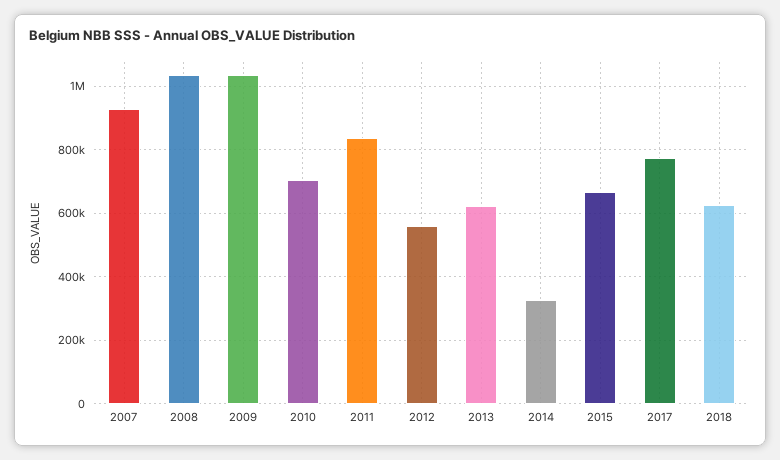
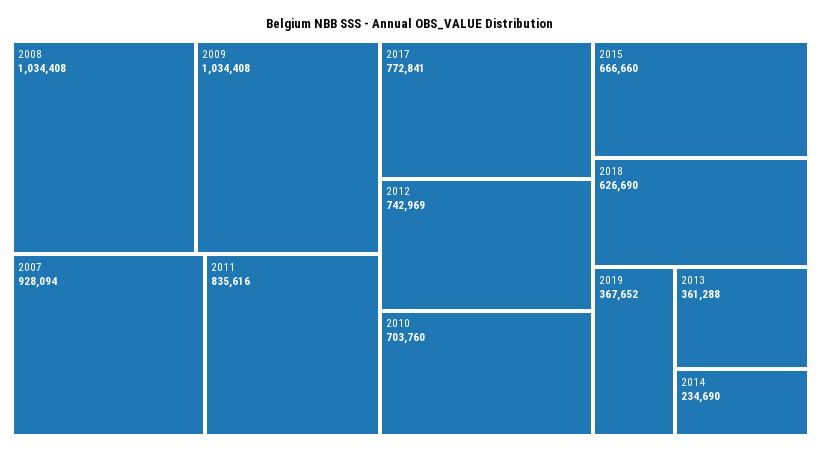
2012: 560000 -> 742969
2013: 620000 -> 361288
2014: 320000 -> 234690
2019: none -> 367652

